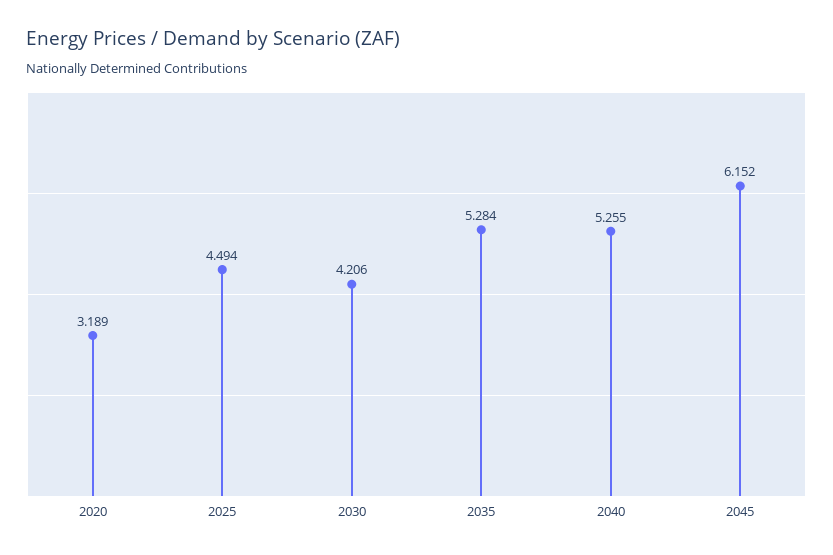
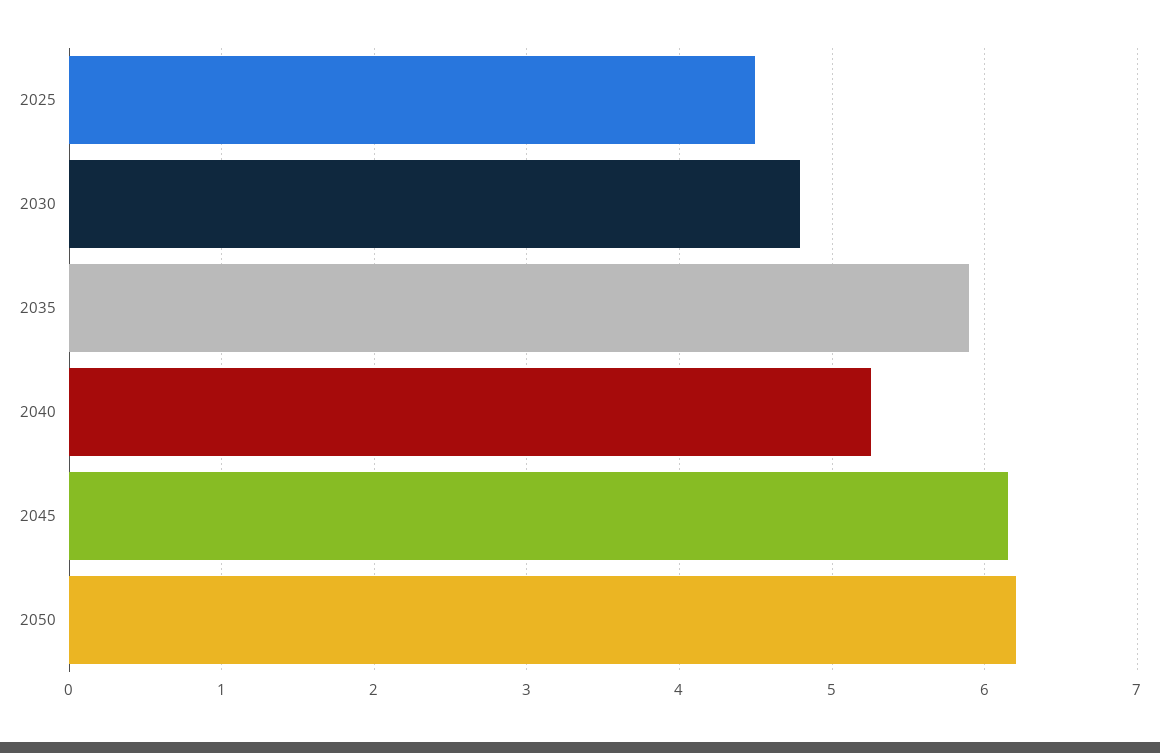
2020: 3.189 -> none
2030: 4.206 -> 4.8
2035: 5.284 -> 5.9
2050: none -> 6.2

